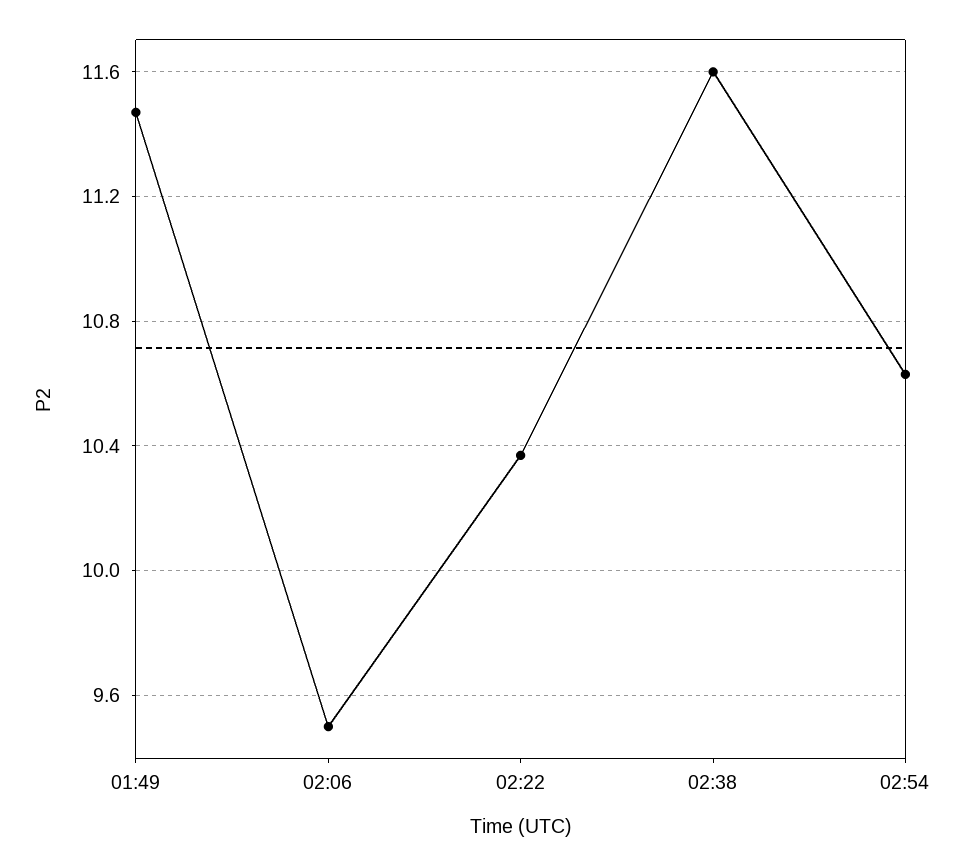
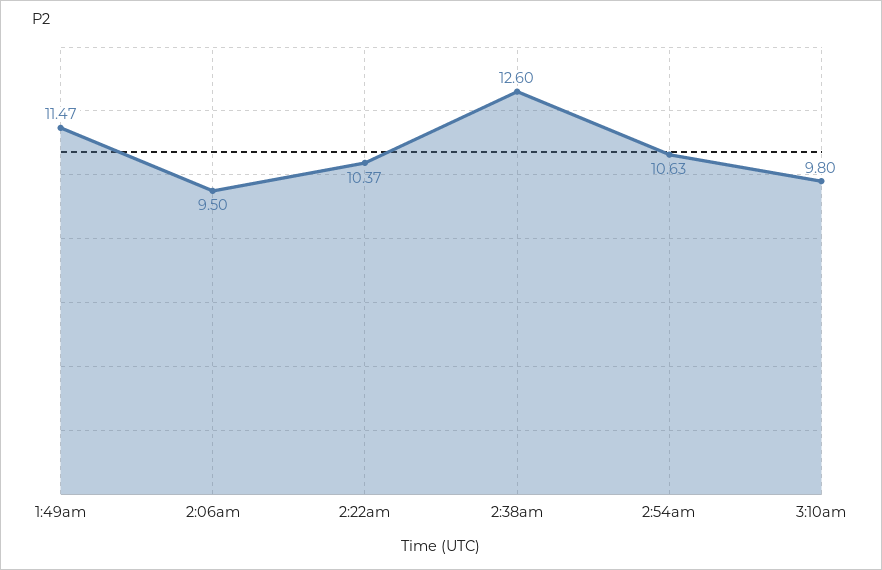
02:38: 11.6 -> 12.6
3:10am: none -> 9.8

